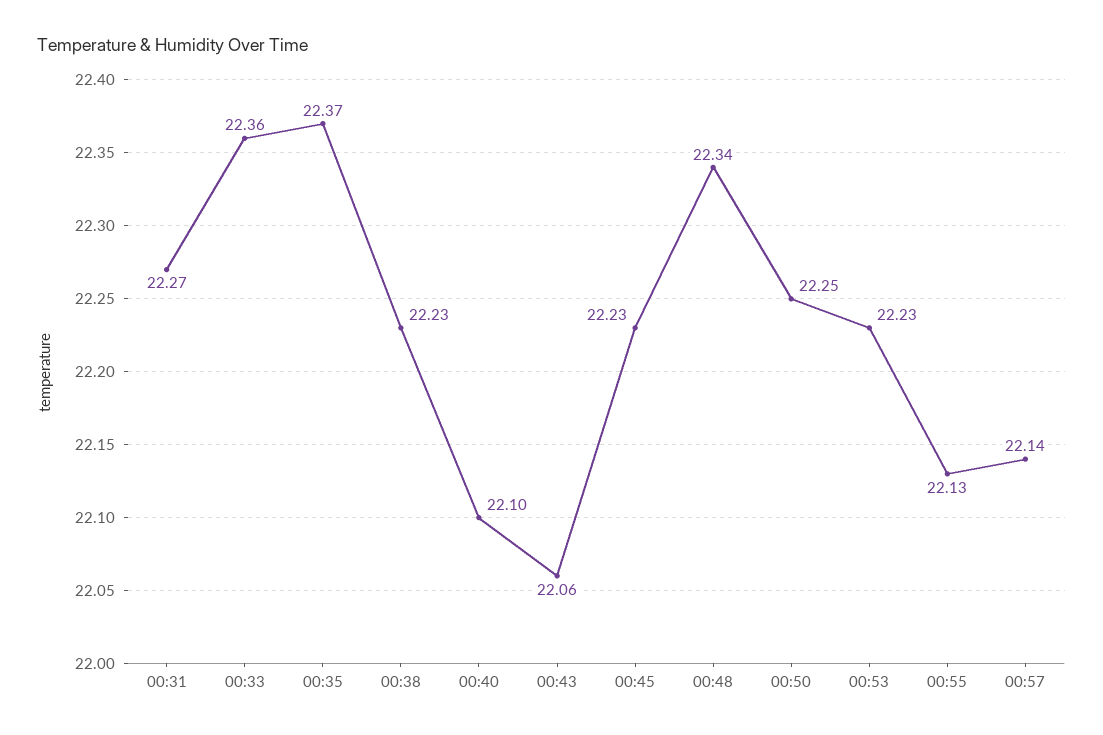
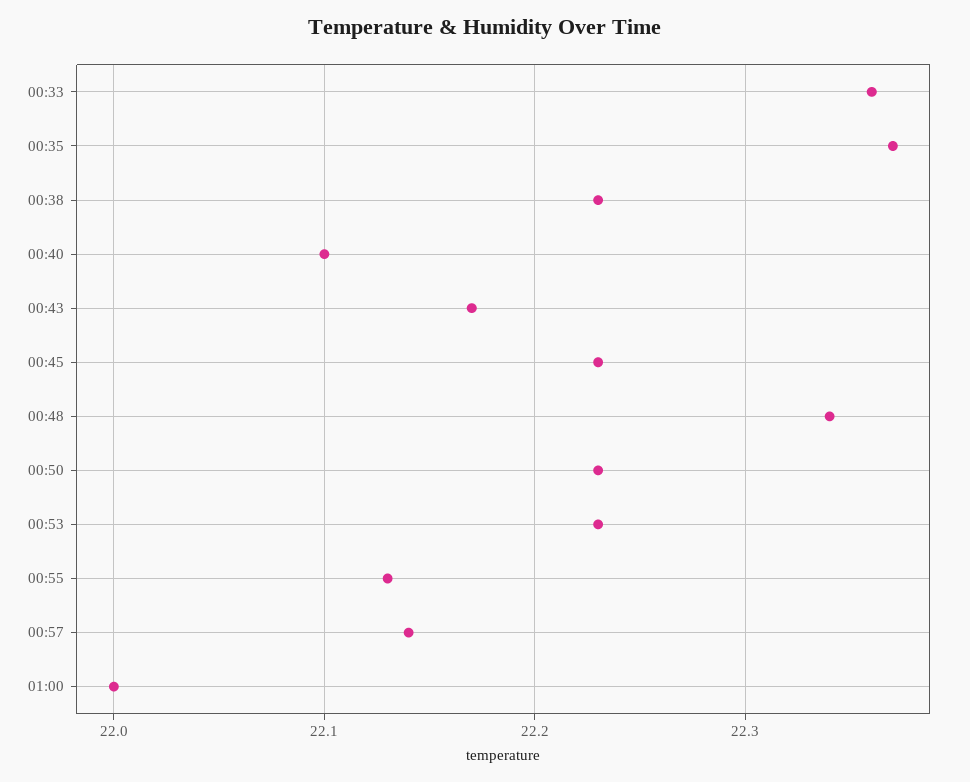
00:31: 22.27 -> none
00:43: 22.06 -> 22.17
00:50: 22.25 -> 22.23
01:00: none -> 22

